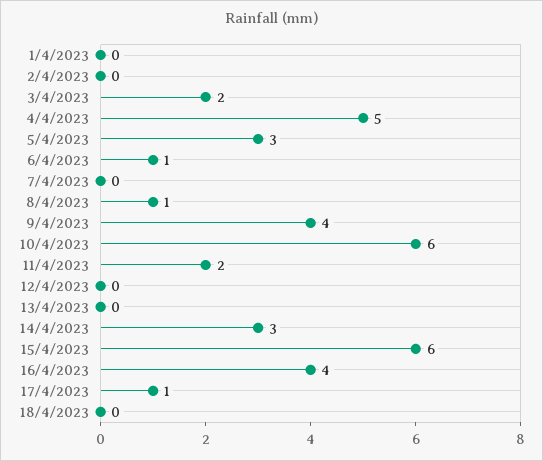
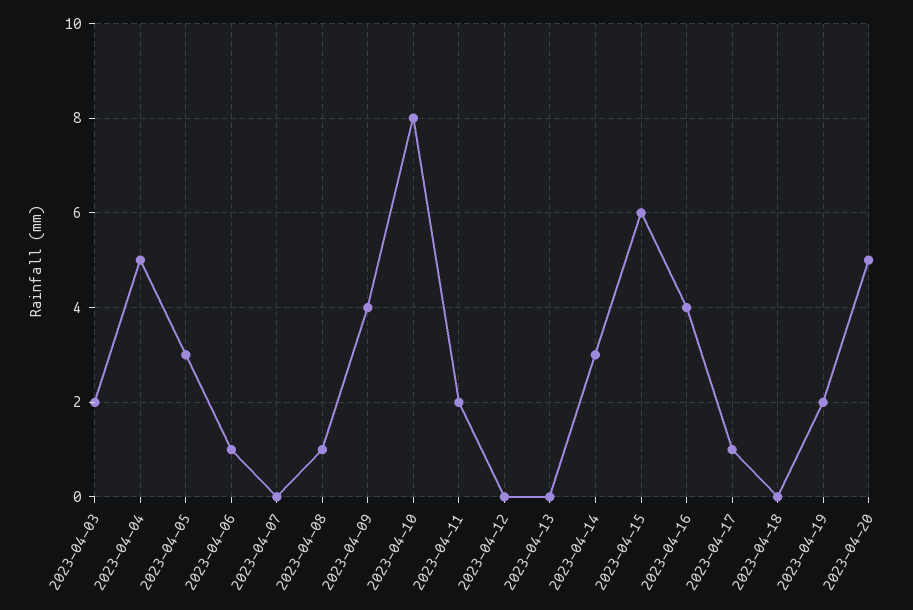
1/4/2023: 0 -> none
2/4/2023: 0 -> none
10/4/2023: 6 -> 8
2023-04-19: none -> 2
2023-04-20: none -> 5

